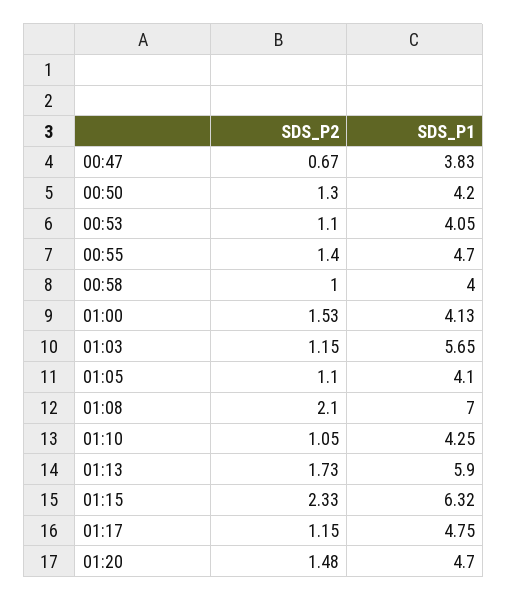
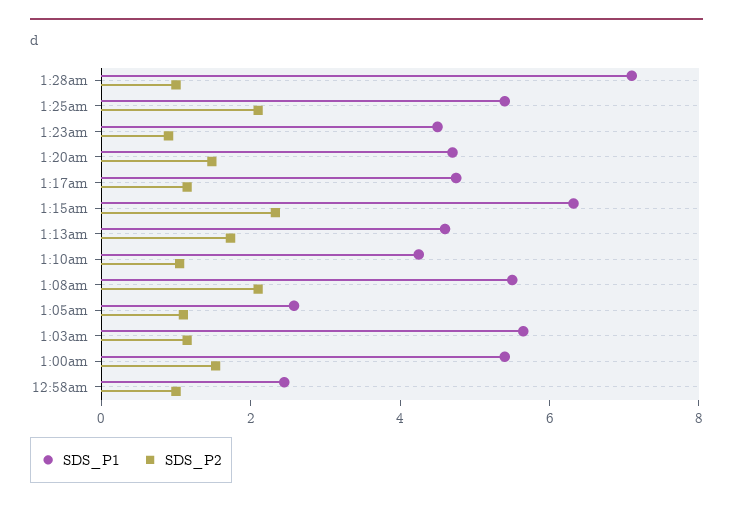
SDS_P2, 00:47: 0.67 -> none
SDS_P1, 00:47: 3.83 -> none
SDS_P2, 00:50: 1.3 -> none
SDS_P1, 00:50: 4.2 -> none
SDS_P2, 00:53: 1.1 -> none
SDS_P1, 00:53: 4.05 -> none
SDS_P2, 00:55: 1.4 -> none
SDS_P1, 00:55: 4.7 -> none
SDS_P1, 00:58: 4 -> 2.5
SDS_P1, 01:00: 4.13 -> 5.5
SDS_P1, 01:05: 4.1 -> 2.5
SDS_P1, 01:08: 7 -> 5.5
SDS_P1, 01:13: 5.9 -> 4.5
SDS_P1, 1:28am: none -> 7
SDS_P2, 1:28am: none -> 1
SDS_P1, 1:25am: none -> 5.5
SDS_P2, 1:25am: none -> 2
SDS_P1, 1:23am: none -> 4.5
SDS_P2, 1:23am: none -> 1

